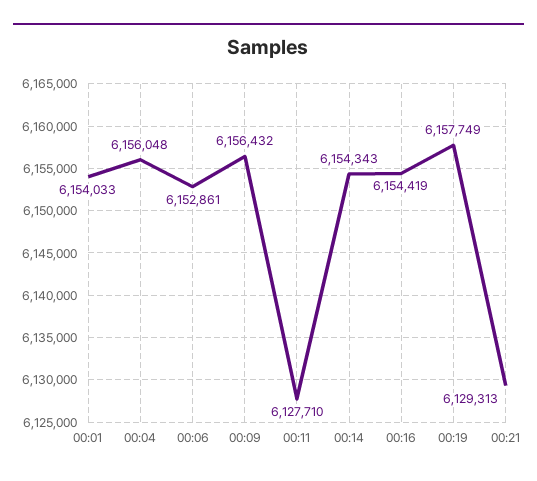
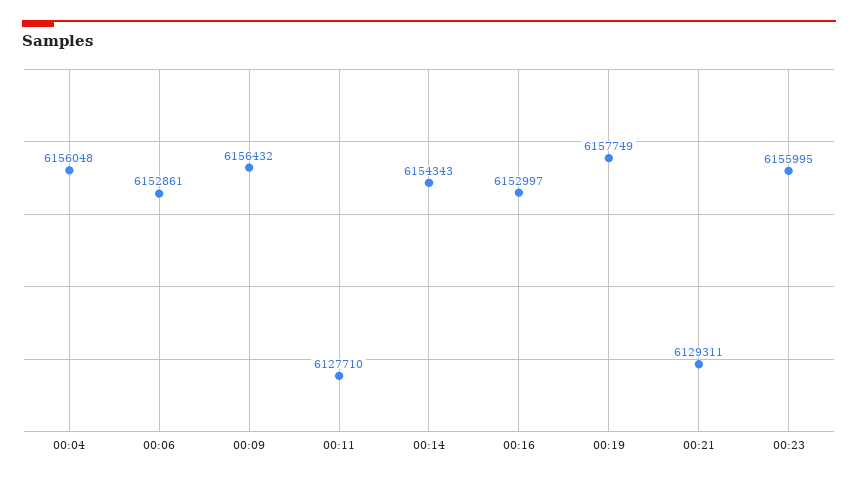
00:01: 6154033 -> none
00:16: 6154419 -> 6152997
00:21: 6129313 -> 6129311
00:23: none -> 6155995

